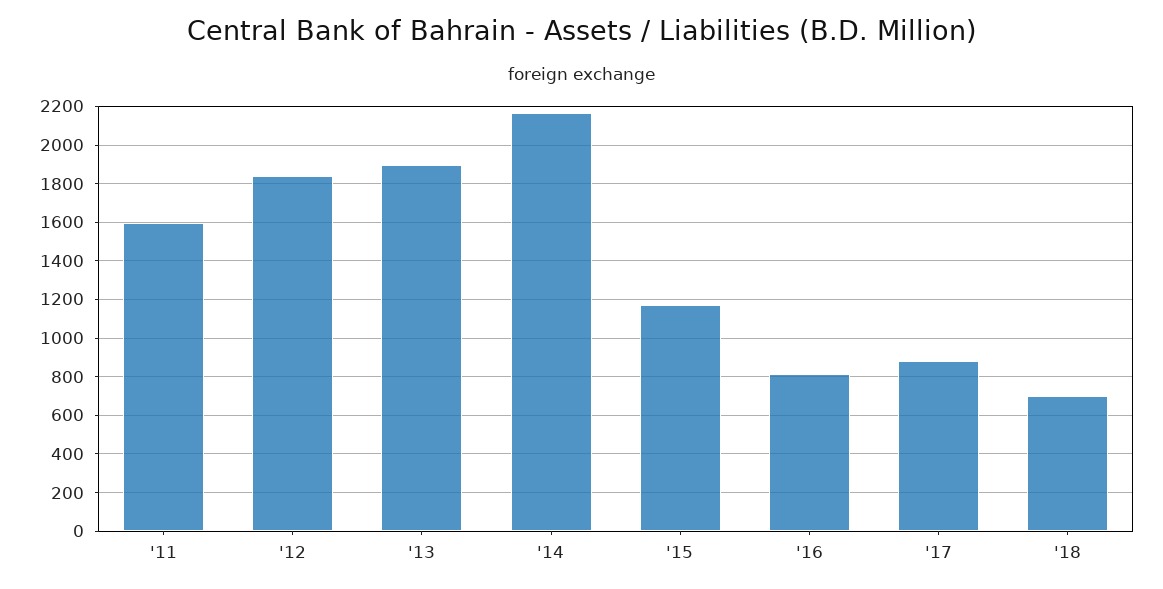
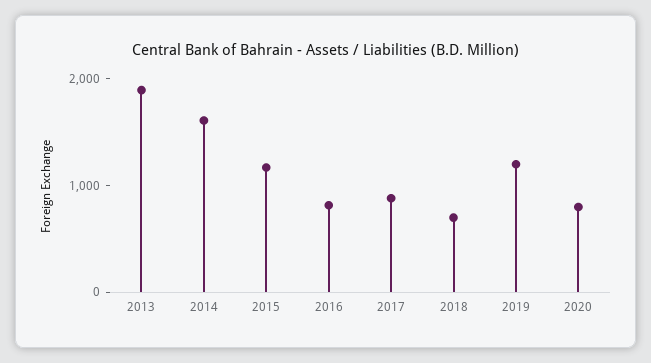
'11: 1600 -> none
'12: 1850 -> none
'14: 2150 -> 1600
2019: none -> 1200
2020: none -> 800

